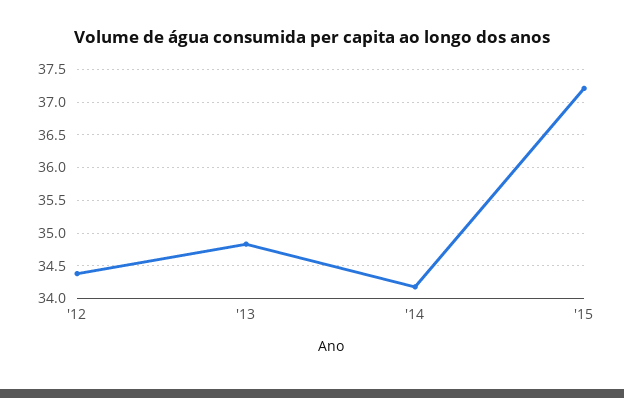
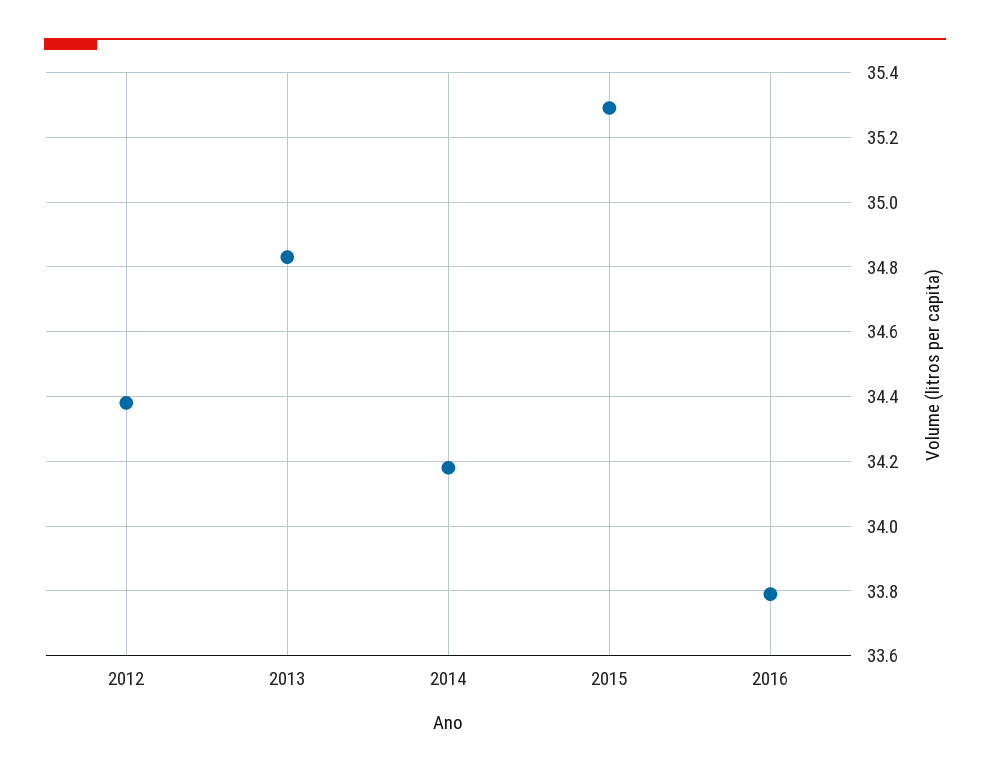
'15: 37.2 -> 35.3
2016: none -> 33.8

